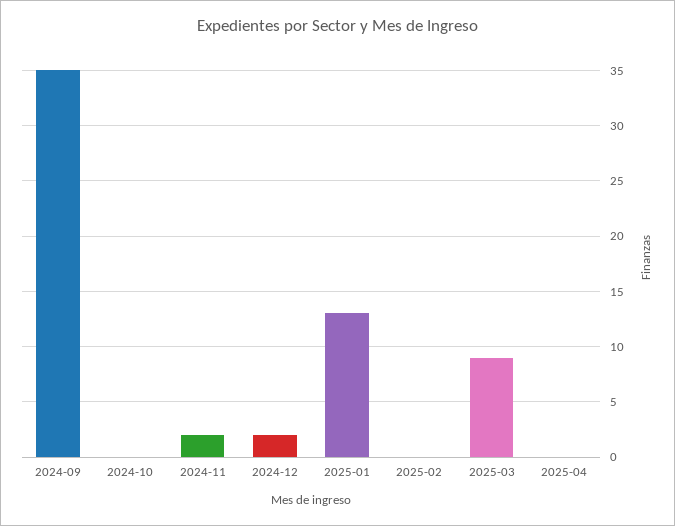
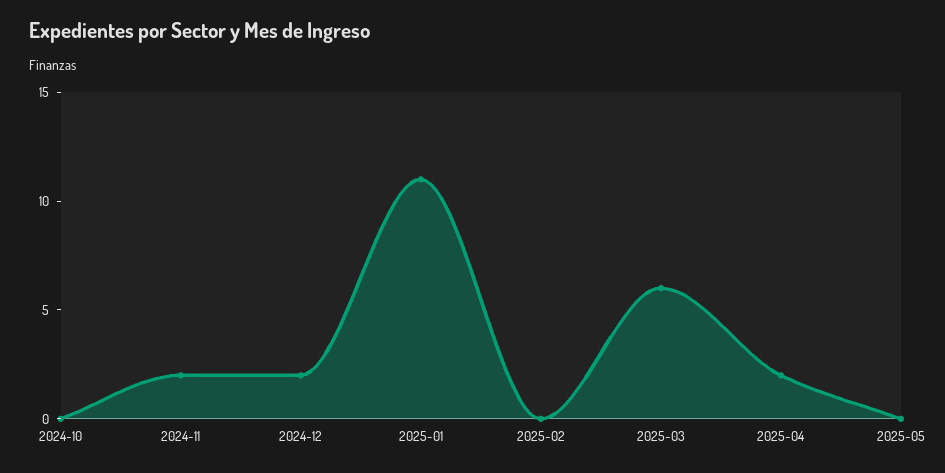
2024-09: 35 -> none
2025-01: 13 -> 11
2025-03: 9 -> 6
2025-04: 0 -> 2
2025-05: none -> 0

